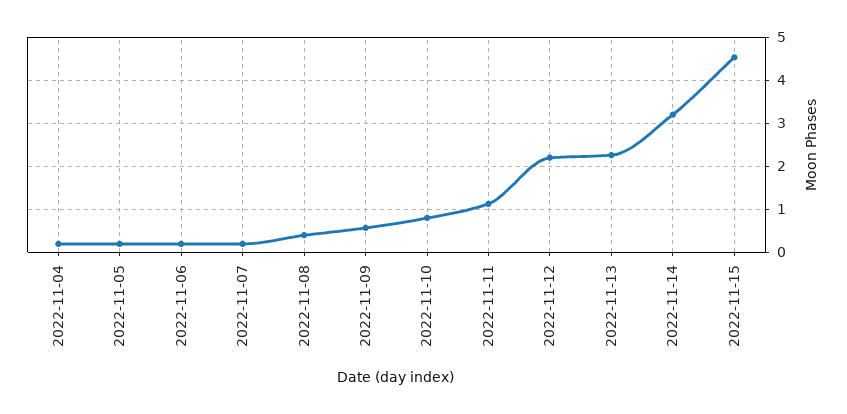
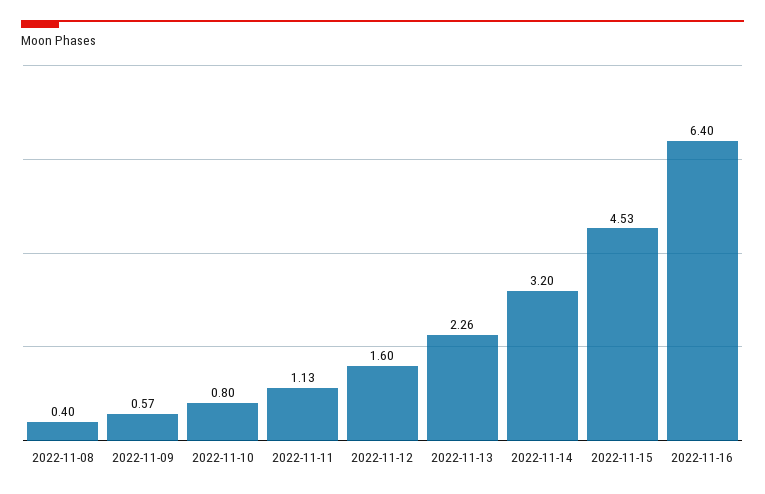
2022-11-04: 0.2 -> none
2022-11-05: 0.2 -> none
2022-11-06: 0.2 -> none
2022-11-07: 0.2 -> none
2022-11-12: 2.2 -> 1.6
2022-11-16: none -> 6.4

